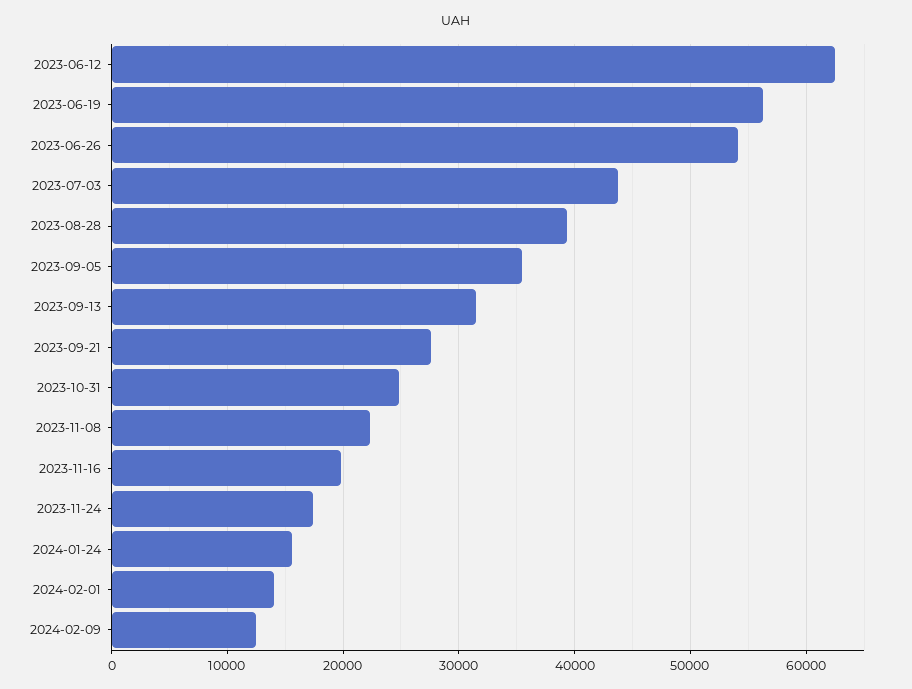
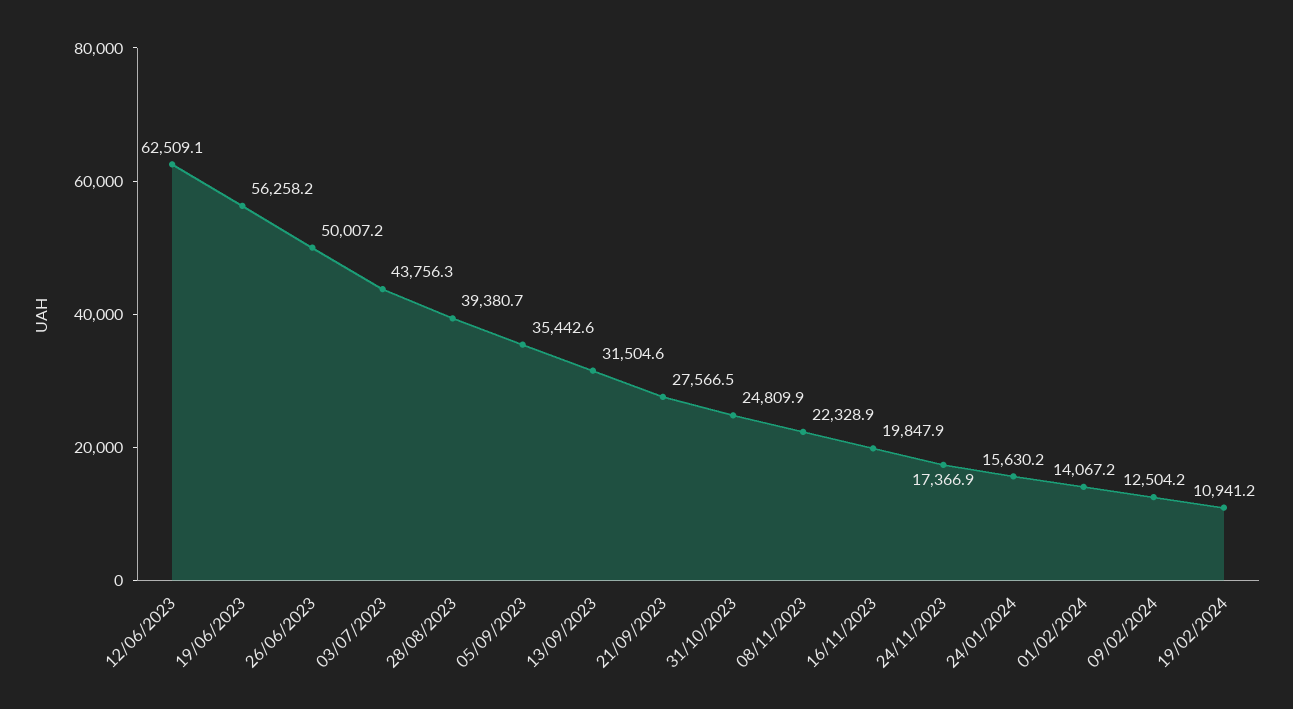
2023-06-26: 54000 -> 50007.2
19/02/2024: none -> 10941.2

